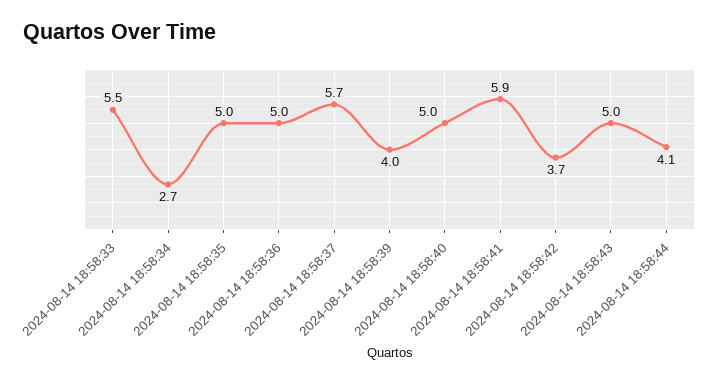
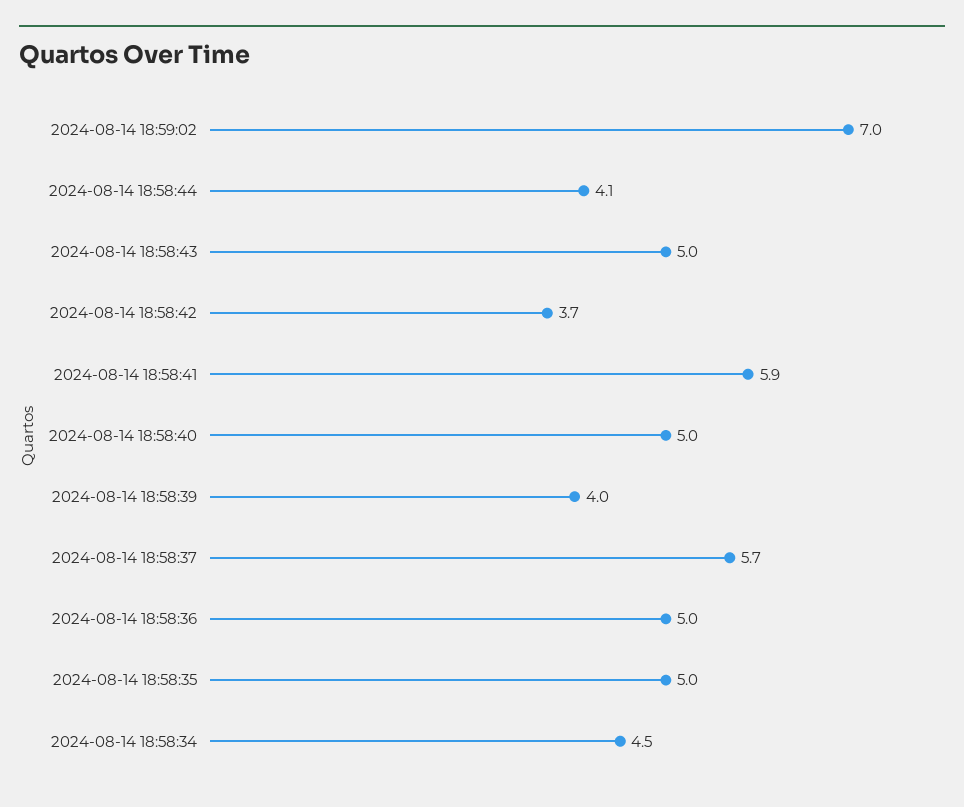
2024-08-14 18:58:33: 5.5 -> none
2024-08-14 18:58:34: 2.7 -> 4.5
2024-08-14 18:59:02: none -> 7

